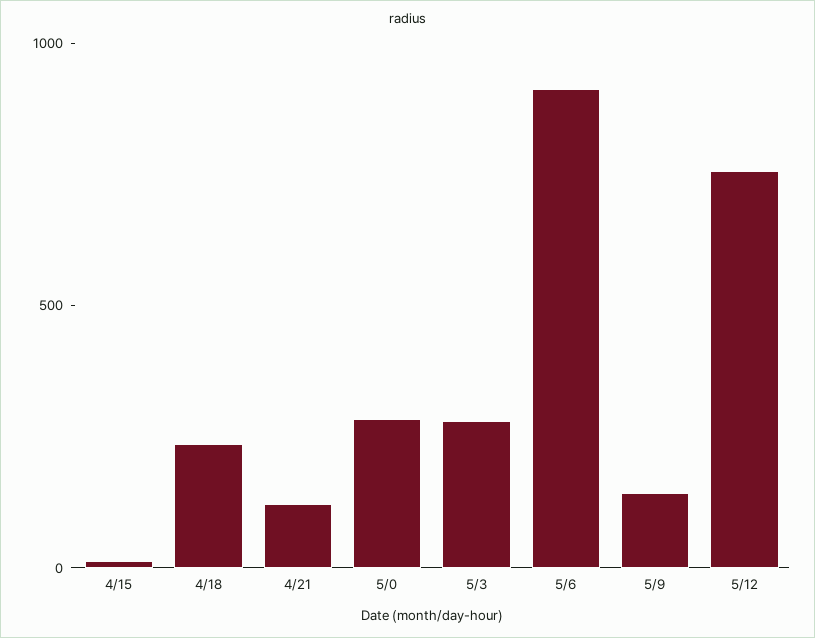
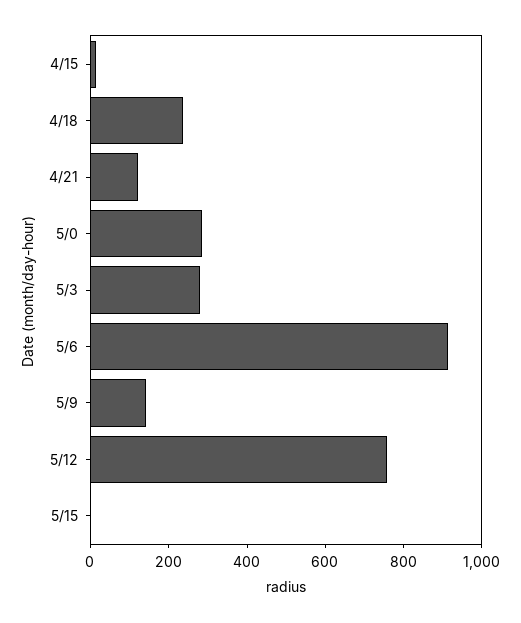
5/15: none -> 0

